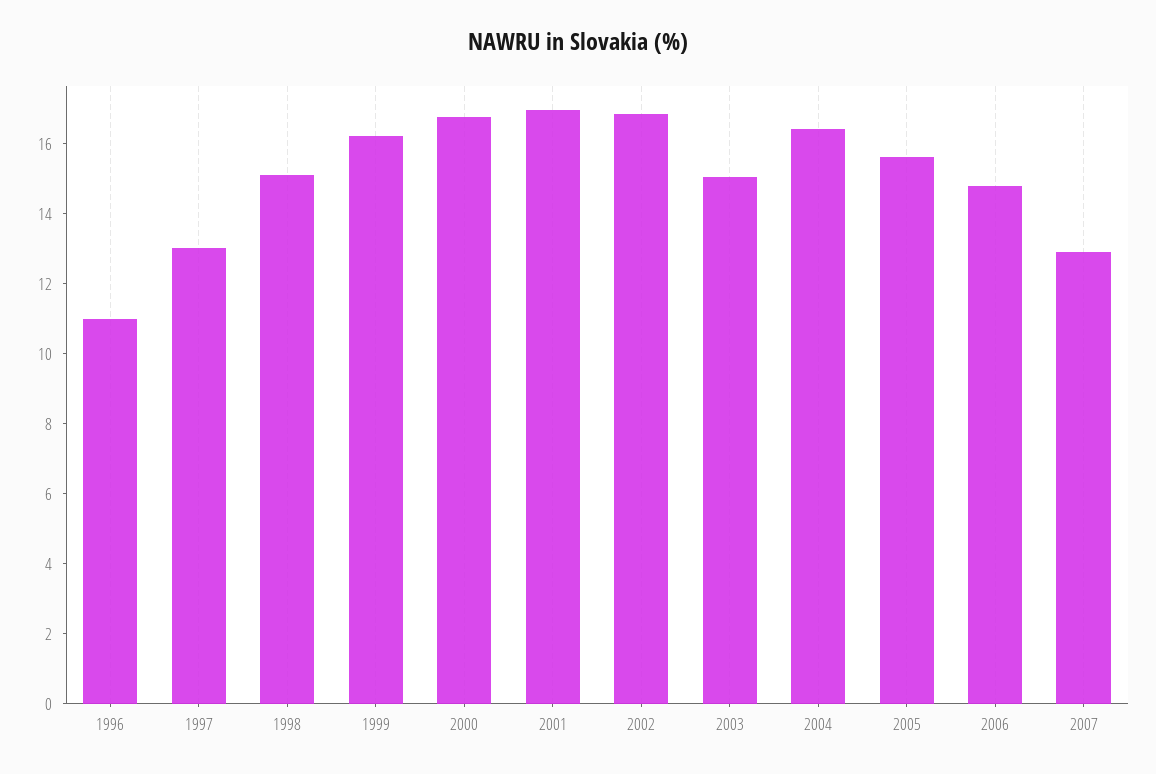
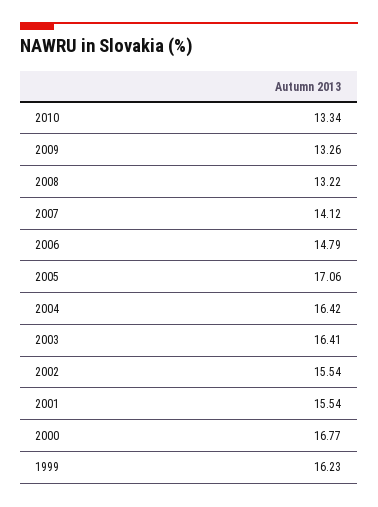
1996: 11 -> none
1997: 13 -> none
1998: 15 -> none
2001: 17 -> 15.54
2002: 17 -> 15.54
2003: 15 -> 16.41
2005: 15.5 -> 17.06
2007: 13 -> 14.12
2010: none -> 13.34
2009: none -> 13.26
2008: none -> 13.22

